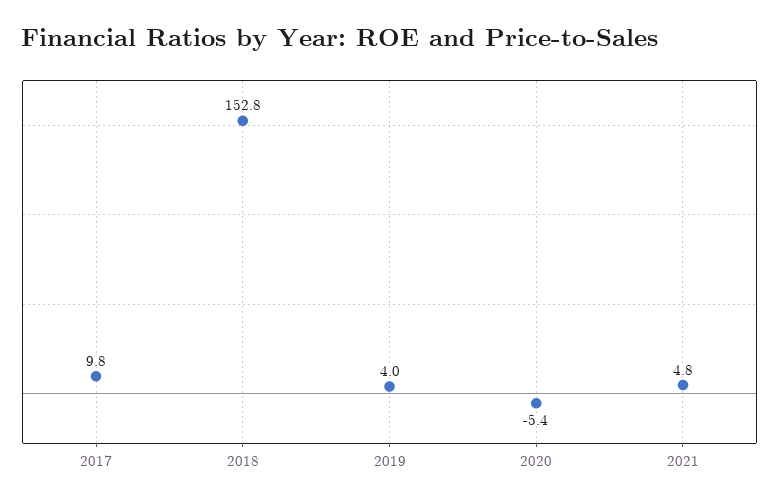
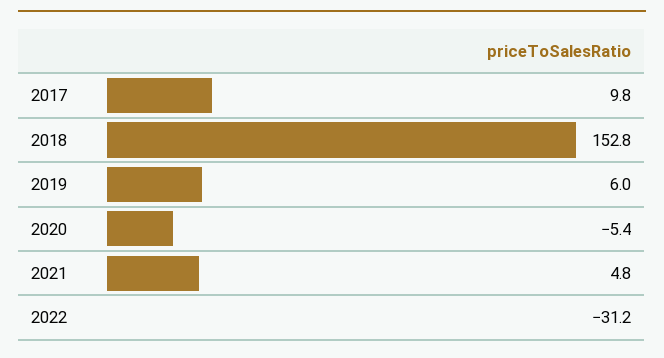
2019: 4 -> 6
2022: none -> -31.2

